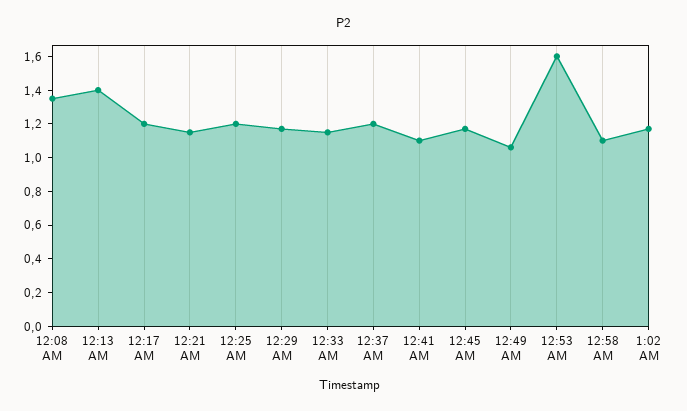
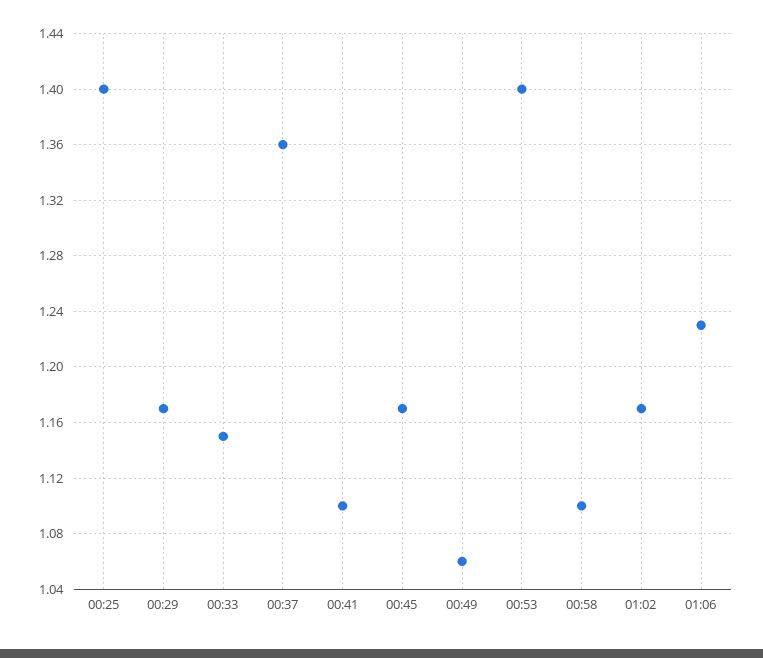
12:08 AM: 1.35 -> none
12:13 AM: 1.4 -> none
12:17 AM: 1.2 -> none
12:21 AM: 1.15 -> none
12:25 AM: 1.2 -> 1.4
12:37 AM: 1.2 -> 1.36
12:53 AM: 1.6 -> 1.4
01:06: none -> 1.23

